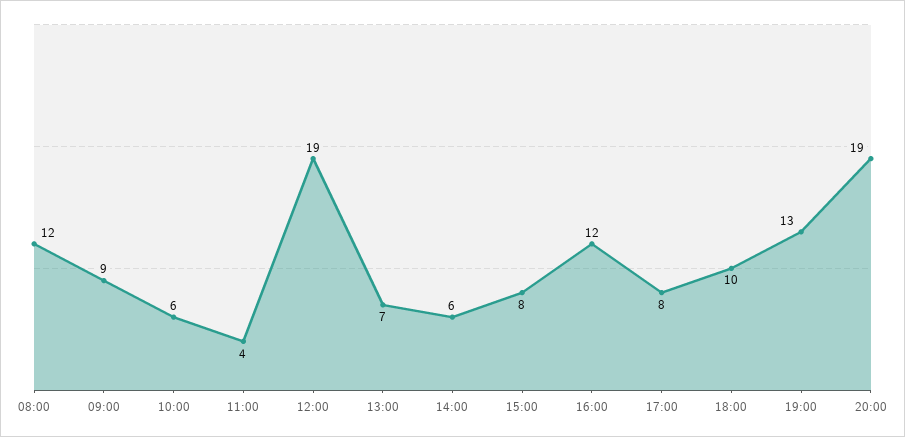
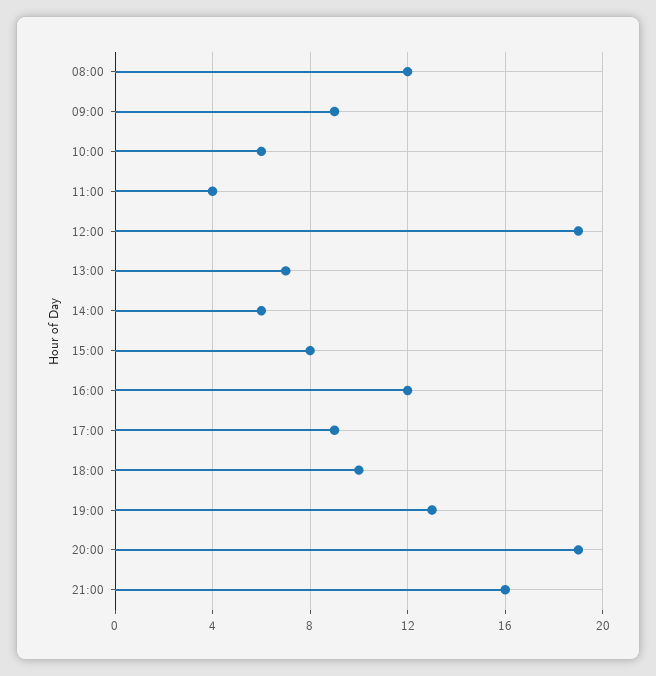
17:00: 8 -> 9
21:00: none -> 16

